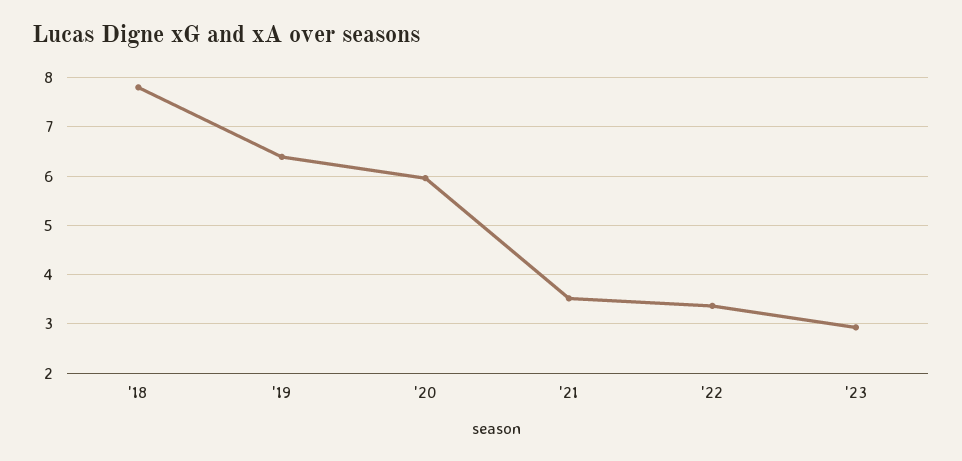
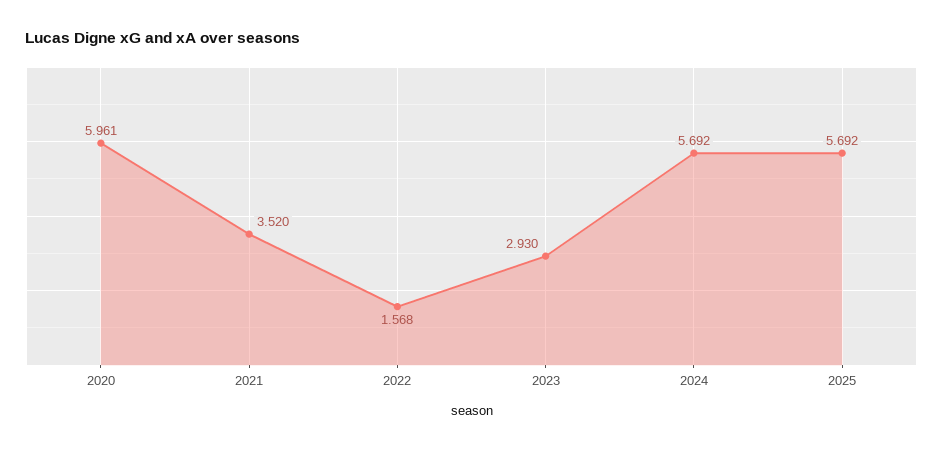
'18: 7.8 -> none
'19: 6.4 -> none
'22: 3.4 -> 1.568
2024: none -> 5.692
2025: none -> 5.692

